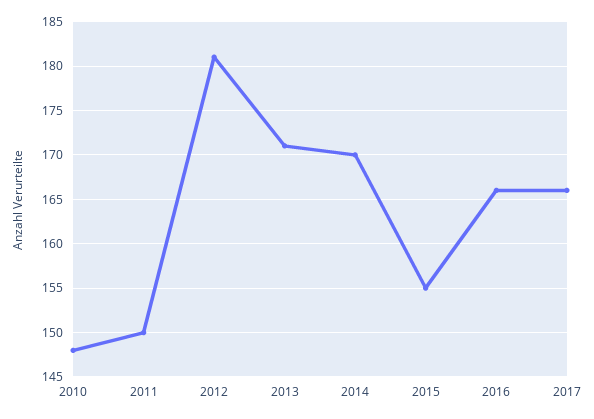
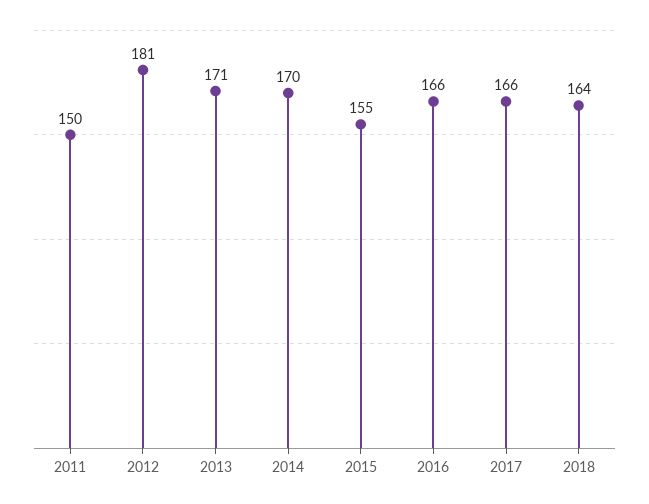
2010: 148 -> none
2018: none -> 164

